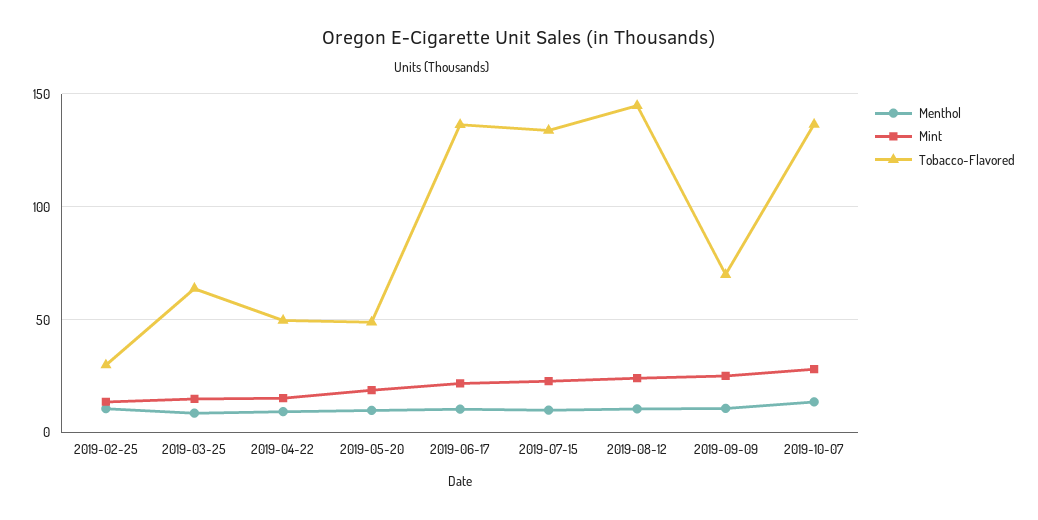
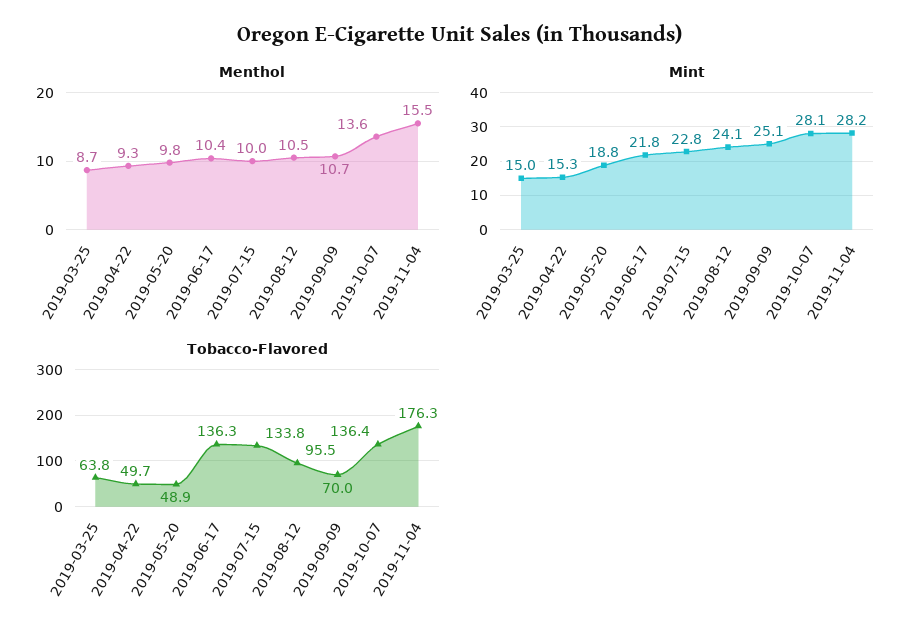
Menthol, 2019-02-25: 10 -> none
Mint, 2019-02-25: 15 -> none
Tobacco-Flavored, 2019-02-25: 30 -> none
Tobacco-Flavored, 2019-08-12: 145 -> 95.5
Menthol, 2019-11-04: none -> 15.5
Mint, 2019-11-04: none -> 28.2
Tobacco-Flavored, 2019-11-04: none -> 176.3

